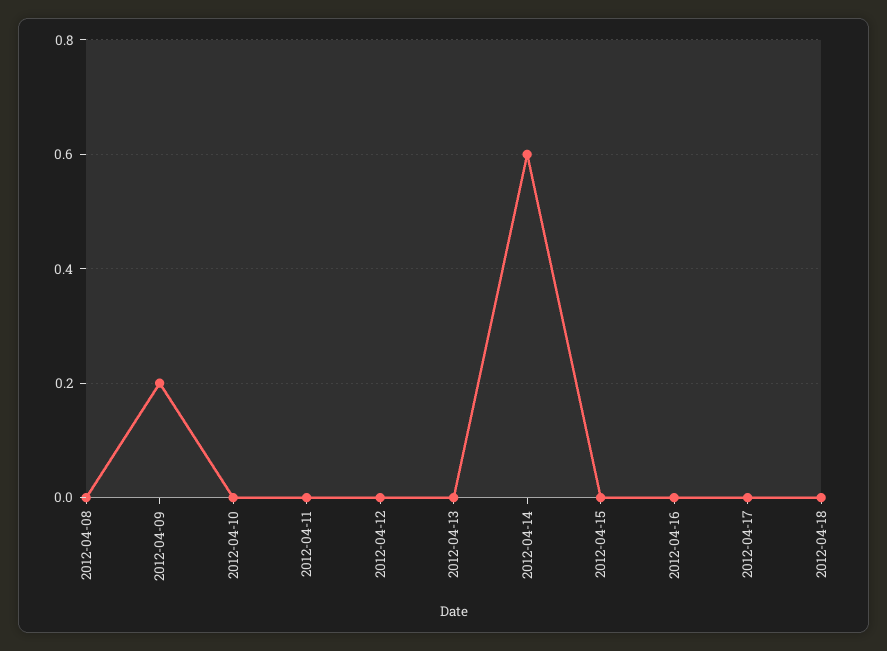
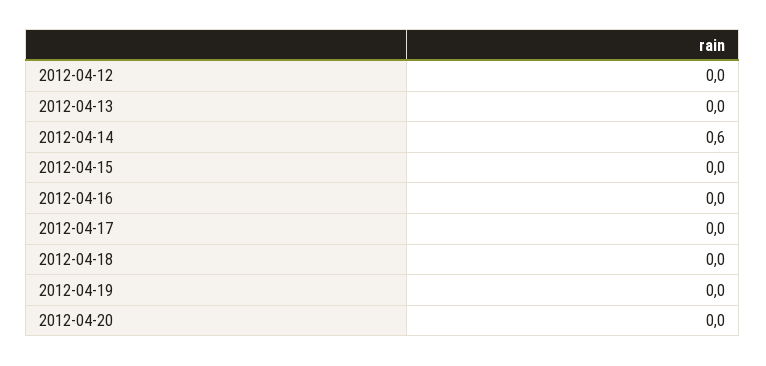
2012-04-08: 0 -> none
2012-04-09: 0.2 -> none
2012-04-10: 0 -> none
2012-04-11: 0 -> none
2012-04-19: none -> 0
2012-04-20: none -> 0

